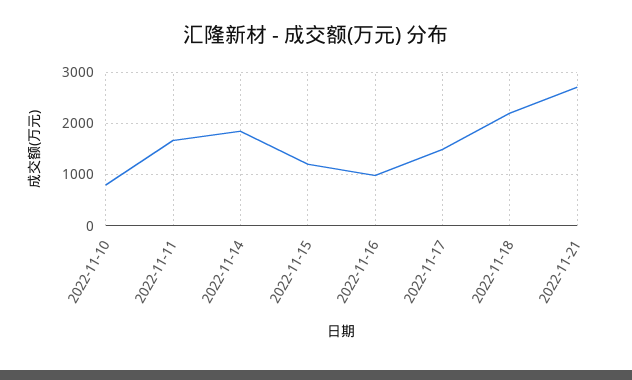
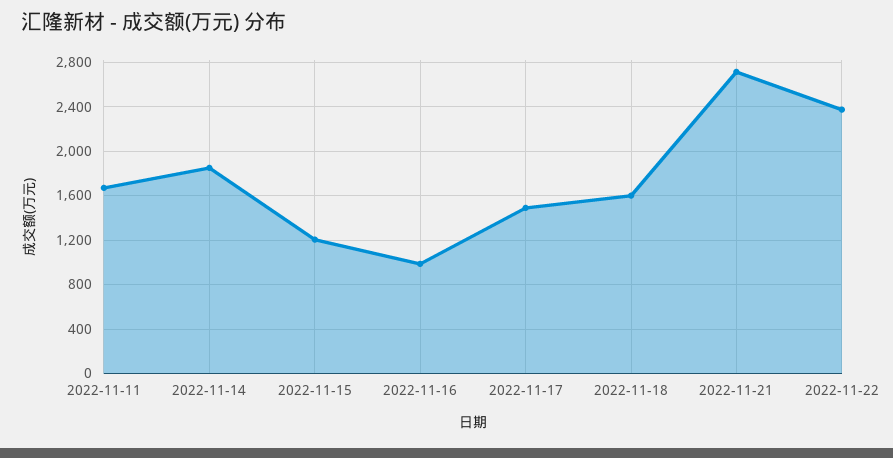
2022-11-10: 800 -> none
2022-11-18: 2200 -> 1600
2022-11-22: none -> 2400

